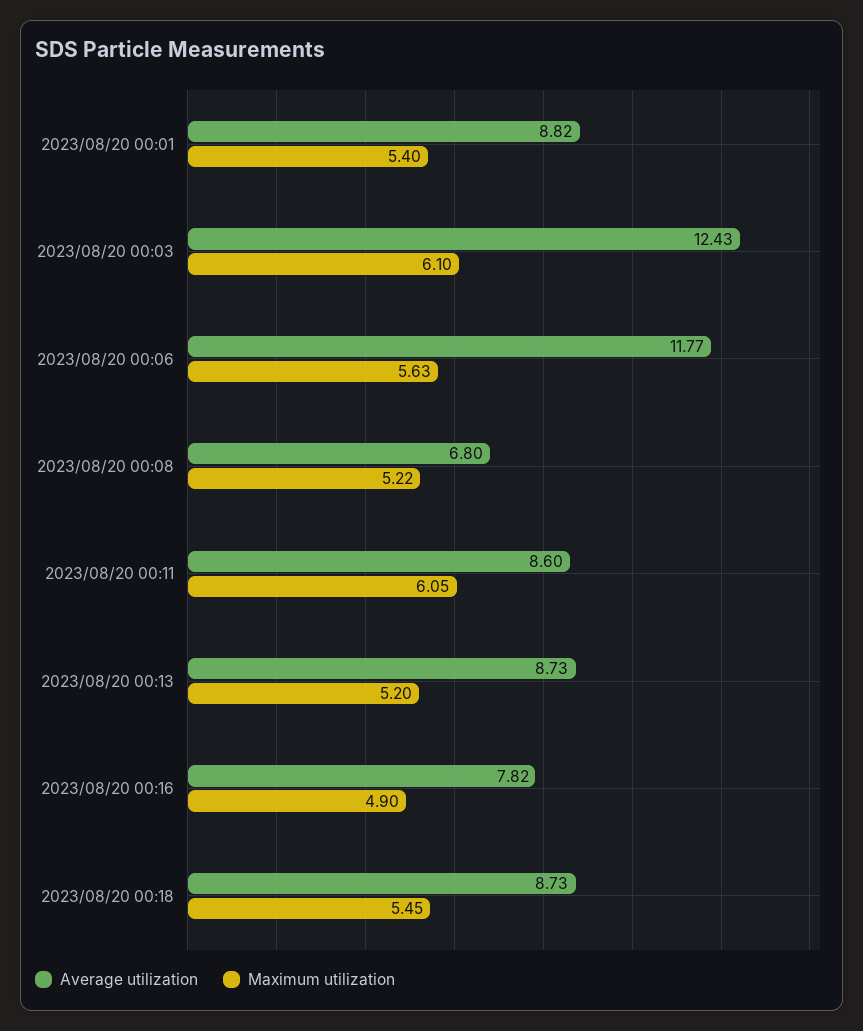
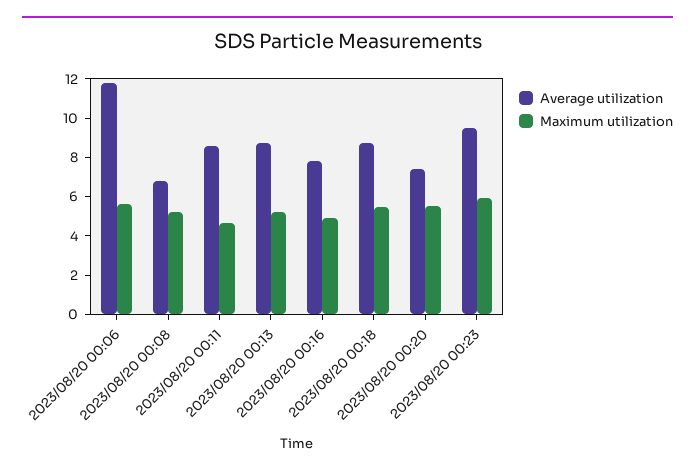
Average utilization, 2023/08/20 00:01: 8.82 -> none
Maximum utilization, 2023/08/20 00:01: 5.4 -> none
Average utilization, 2023/08/20 00:03: 12.43 -> none
Maximum utilization, 2023/08/20 00:03: 6.1 -> none
Maximum utilization, 2023/08/20 00:11: 6.05 -> 4.5
Average utilization, 2023/08/20 00:20: none -> 7.5
Maximum utilization, 2023/08/20 00:20: none -> 5.5
Average utilization, 2023/08/20 00:23: none -> 9.5
Maximum utilization, 2023/08/20 00:23: none -> 6

